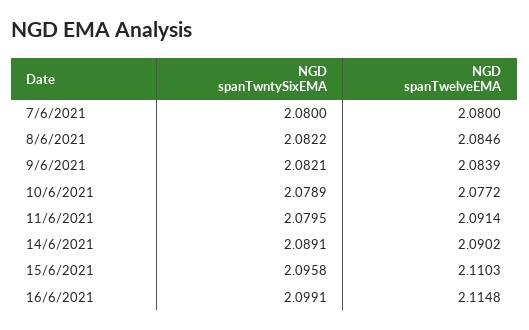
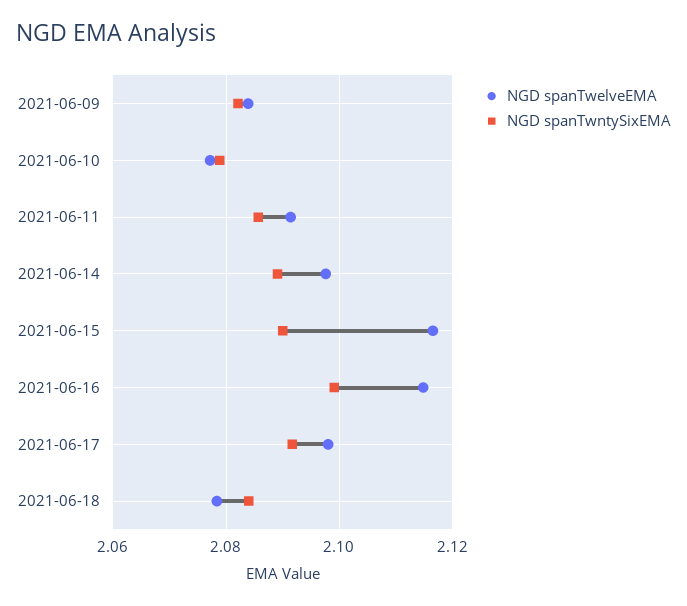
NGD spanTwntySixEMA, 7/6/2021: 2.08 -> none
NGD spanTwelveEMA, 7/6/2021: 2.08 -> none
NGD spanTwntySixEMA, 8/6/2021: 2.0822 -> none
NGD spanTwelveEMA, 8/6/2021: 2.0846 -> none
NGD spanTwntySixEMA, 11/6/2021: 2.0795 -> 2.086
NGD spanTwelveEMA, 14/6/2021: 2.0902 -> 2.098
NGD spanTwntySixEMA, 15/6/2021: 2.0958 -> 2.09
NGD spanTwelveEMA, 15/6/2021: 2.1103 -> 2.116
NGD spanTwelveEMA, 2021-06-17: none -> 2.098
NGD spanTwntySixEMA, 2021-06-17: none -> 2.092
NGD spanTwelveEMA, 2021-06-18: none -> 2.078
NGD spanTwntySixEMA, 2021-06-18: none -> 2.084

